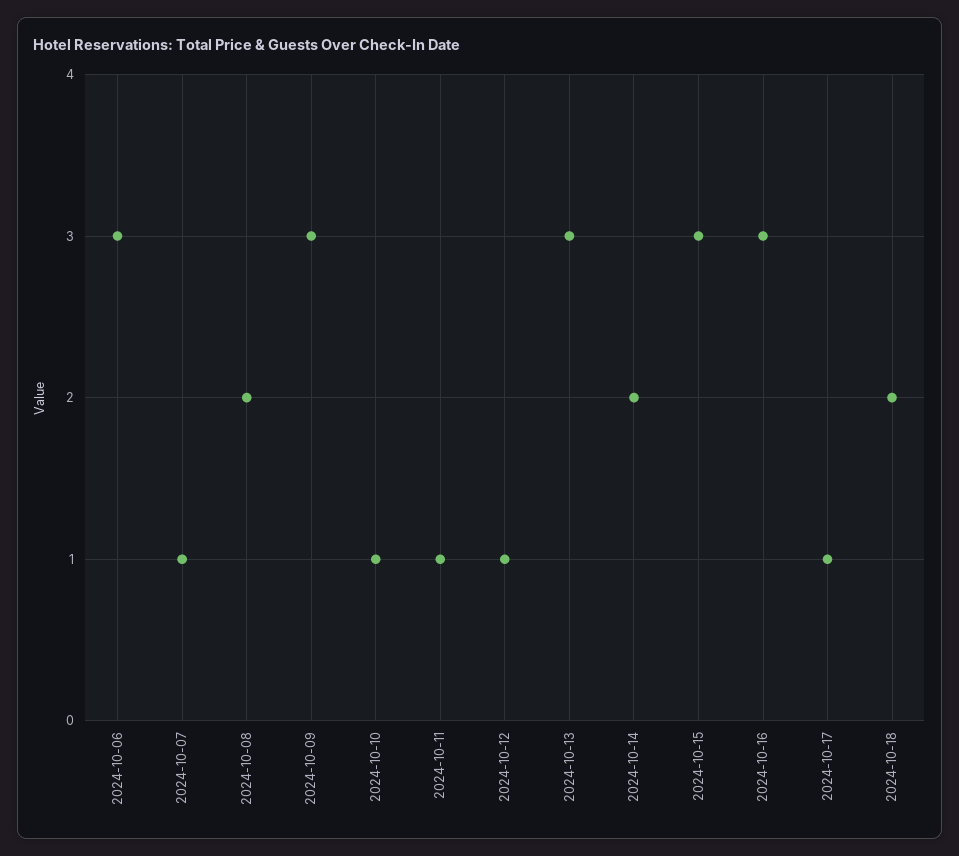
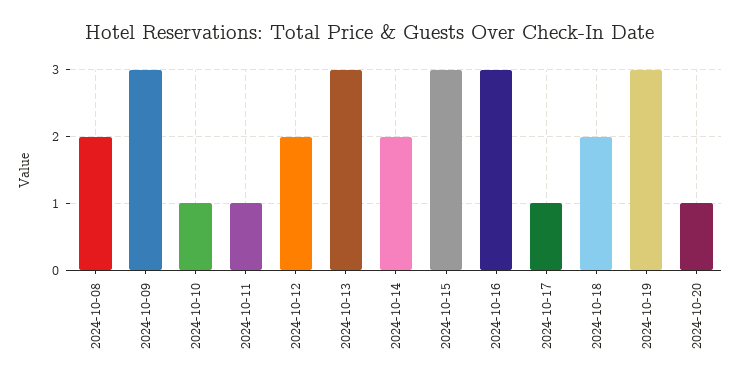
2024-10-06: 3 -> none
2024-10-07: 1 -> none
2024-10-12: 1 -> 2
2024-10-19: none -> 3
2024-10-20: none -> 1

